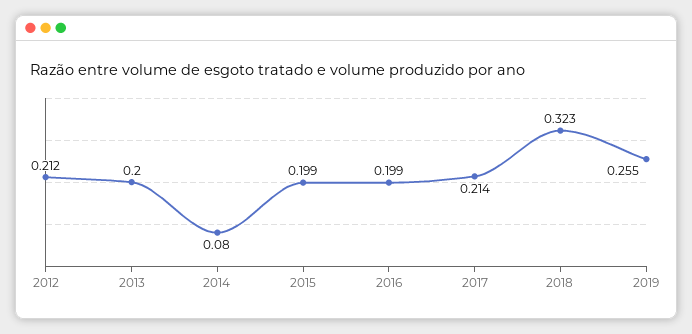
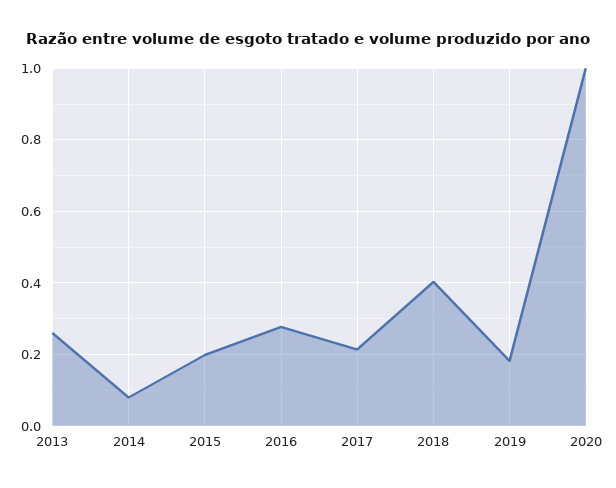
2012: 0.212 -> none
2013: 0.2 -> 0.26
2016: 0.199 -> 0.28
2018: 0.323 -> 0.4
2019: 0.255 -> 0.18
2020: none -> 1

